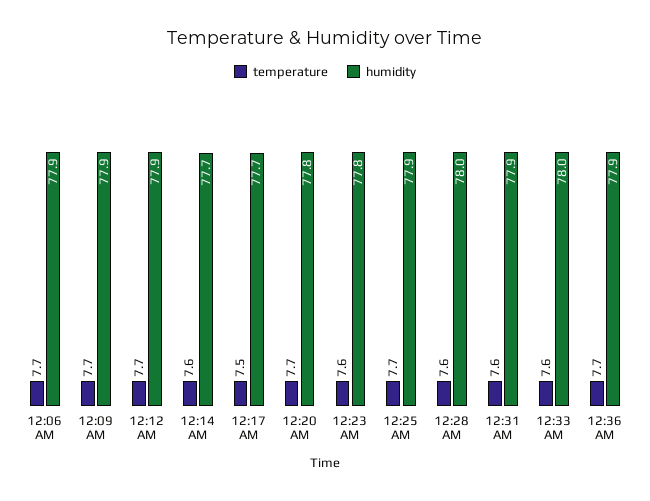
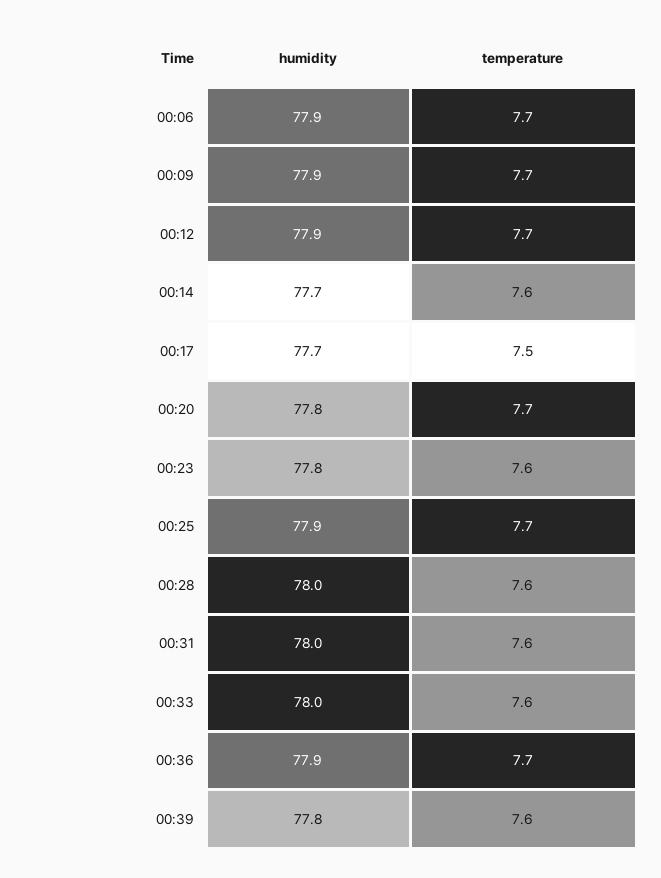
humidity, 12:31 AM: 77.9 -> 78
humidity, 00:39: none -> 77.8
temperature, 00:39: none -> 7.6

